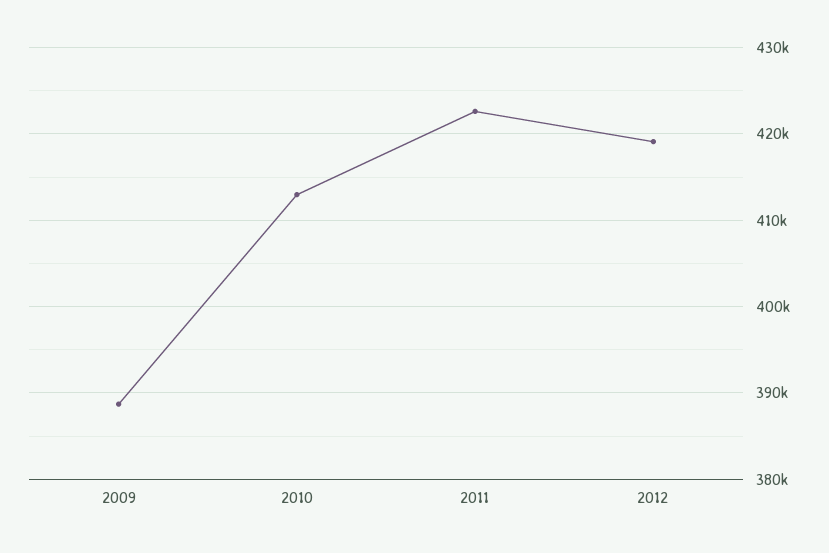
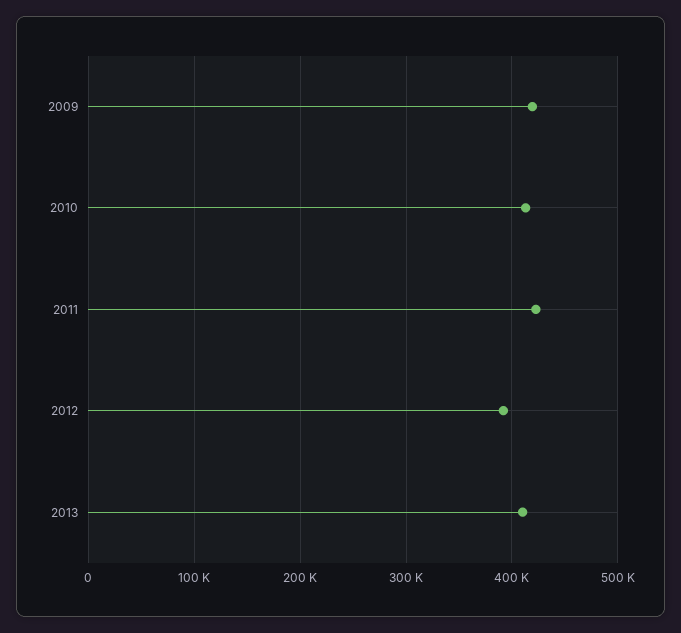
2009: 389000 -> 420000
2012: 419000 -> 390000
2013: none -> 410000

